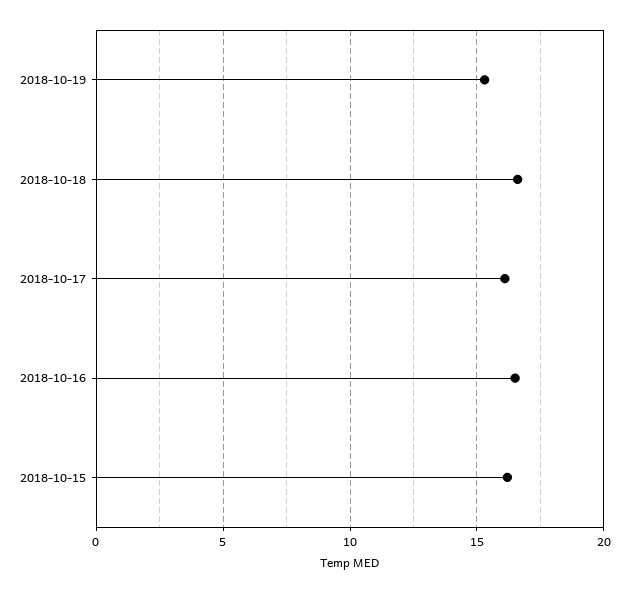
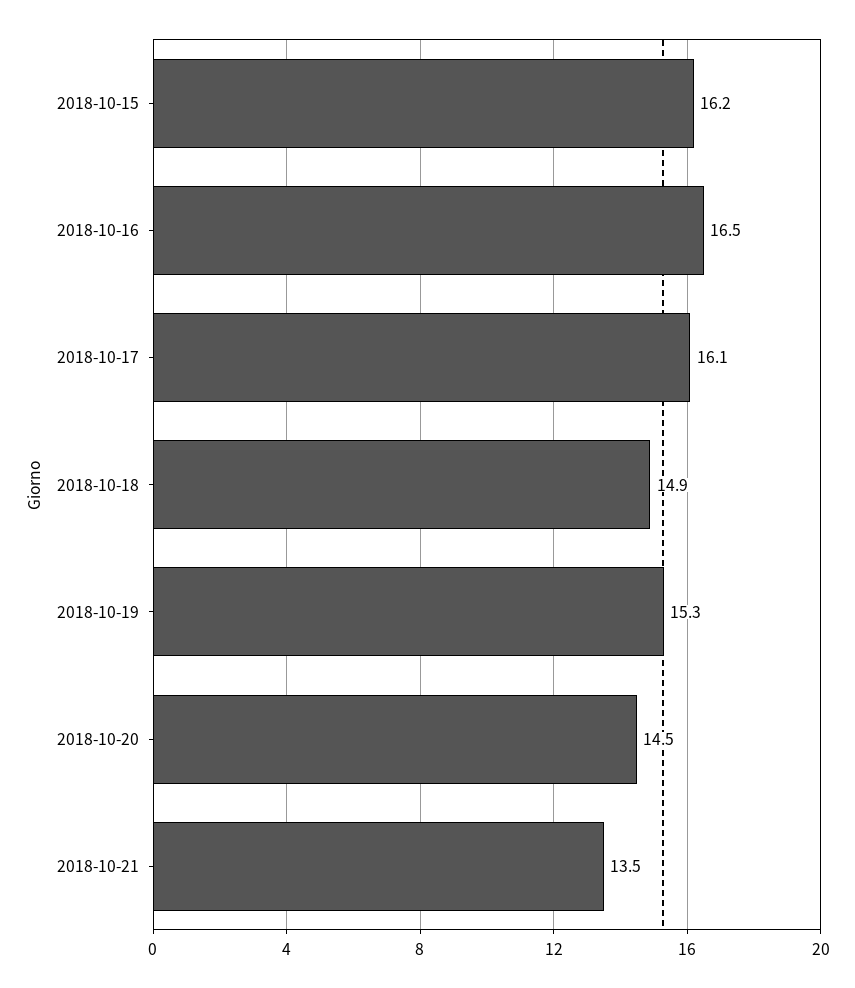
2018-10-18: 16.5 -> 14.9
2018-10-20: none -> 14.5
2018-10-21: none -> 13.5

